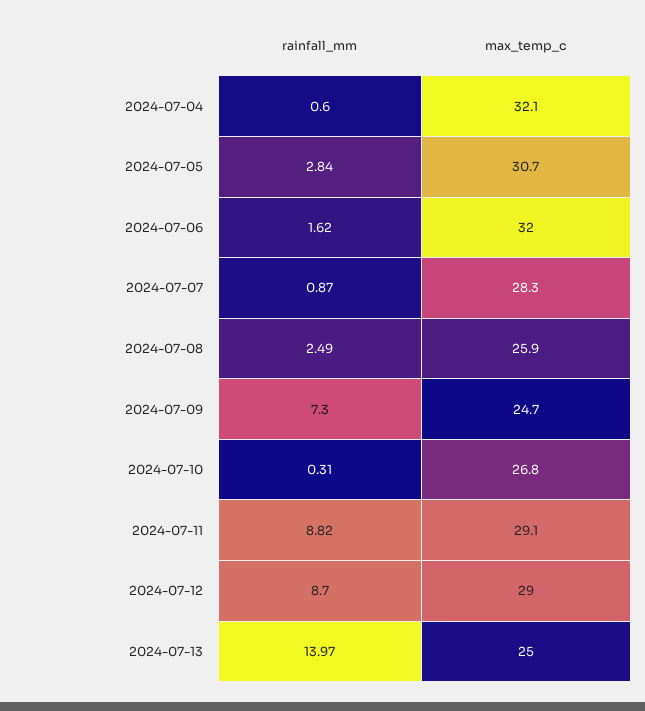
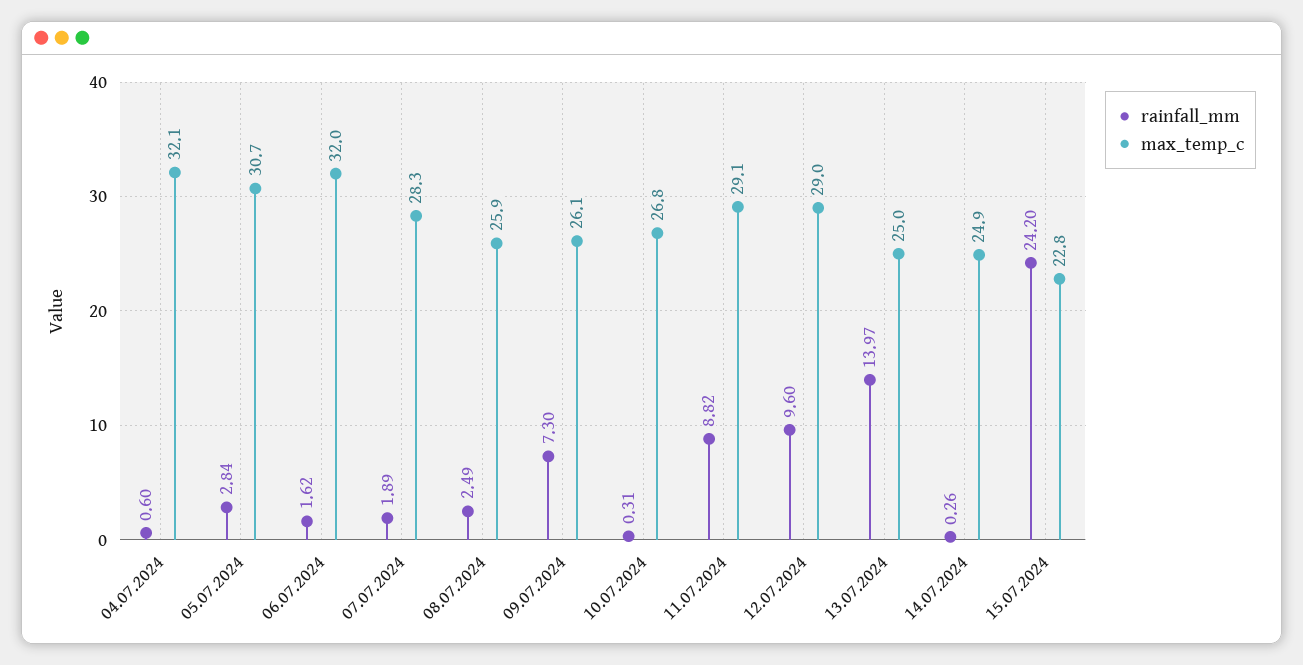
rainfall_mm, 2024-07-07: 0.87 -> 1.89
max_temp_c, 2024-07-09: 24.7 -> 26.1
rainfall_mm, 2024-07-12: 8.7 -> 9.6
rainfall_mm, 14.07.2024: none -> 0.26
max_temp_c, 14.07.2024: none -> 24.9
rainfall_mm, 15.07.2024: none -> 24.2
max_temp_c, 15.07.2024: none -> 22.8

